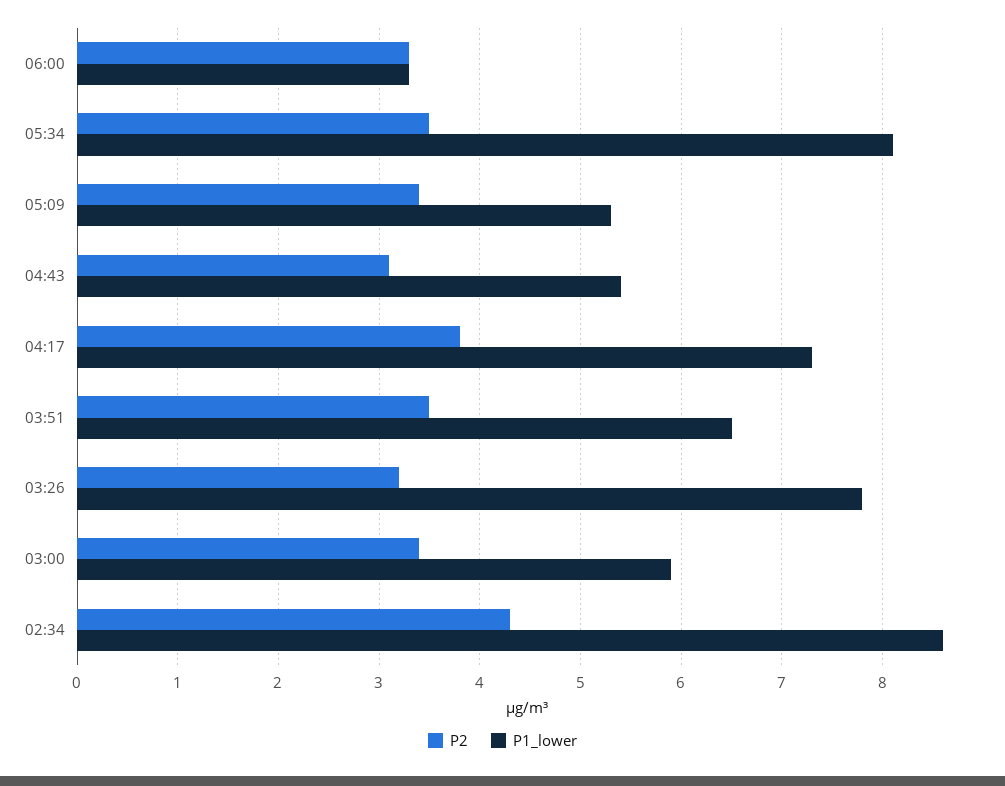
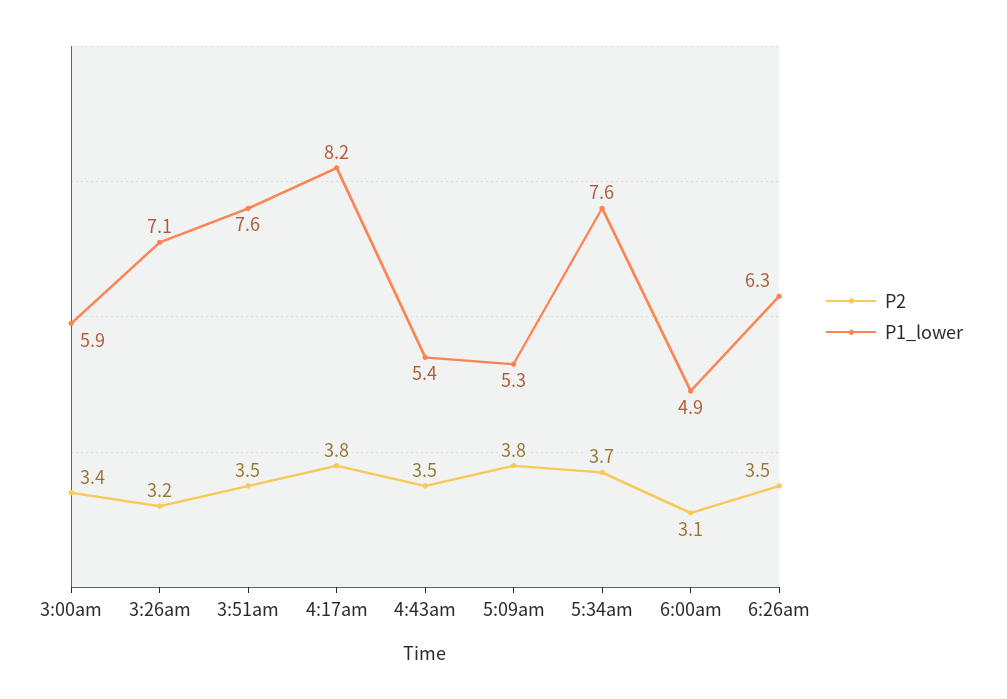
P2, 06:00: 3.3 -> 3.1
P1_lower, 06:00: 3.3 -> 4.9
P2, 05:34: 3.5 -> 3.7
P1_lower, 05:34: 8.1 -> 7.6
P2, 05:09: 3.4 -> 3.8
P2, 04:43: 3.1 -> 3.5
P1_lower, 04:17: 7.3 -> 8.2
P1_lower, 03:51: 6.5 -> 7.6
P1_lower, 03:26: 7.8 -> 7.1
P2, 02:34: 4.3 -> none
P1_lower, 02:34: 8.6 -> none
P2, 6:26am: none -> 3.5
P1_lower, 6:26am: none -> 6.3

